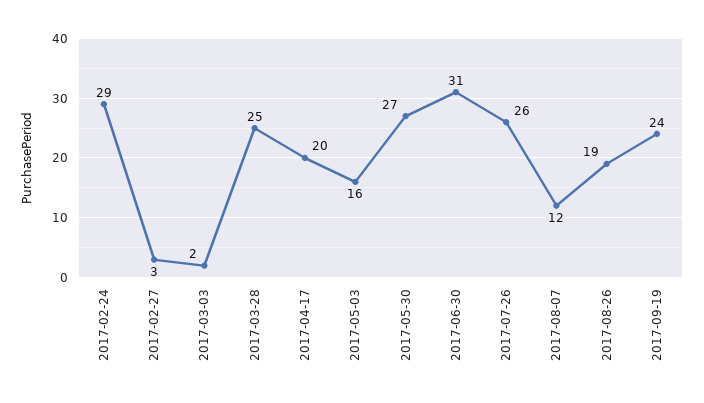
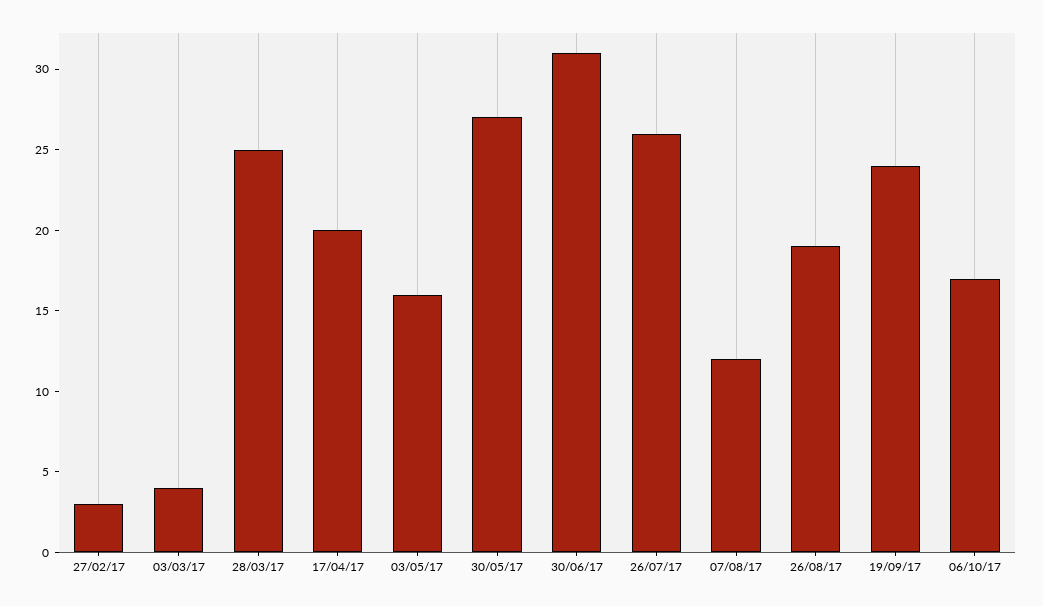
2017-02-24: 29 -> none
2017-03-03: 2 -> 4
06/10/17: none -> 17

